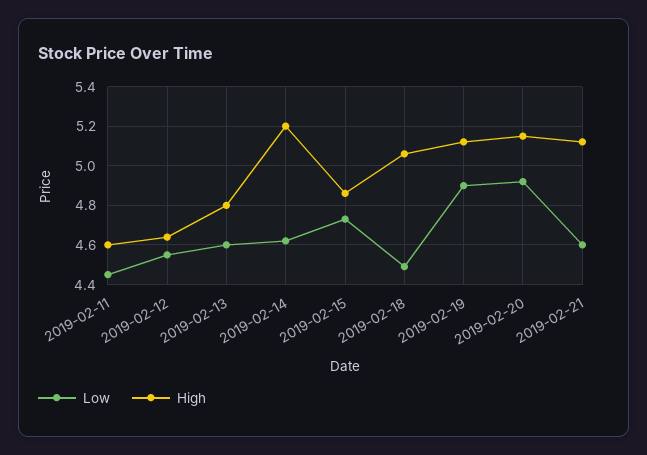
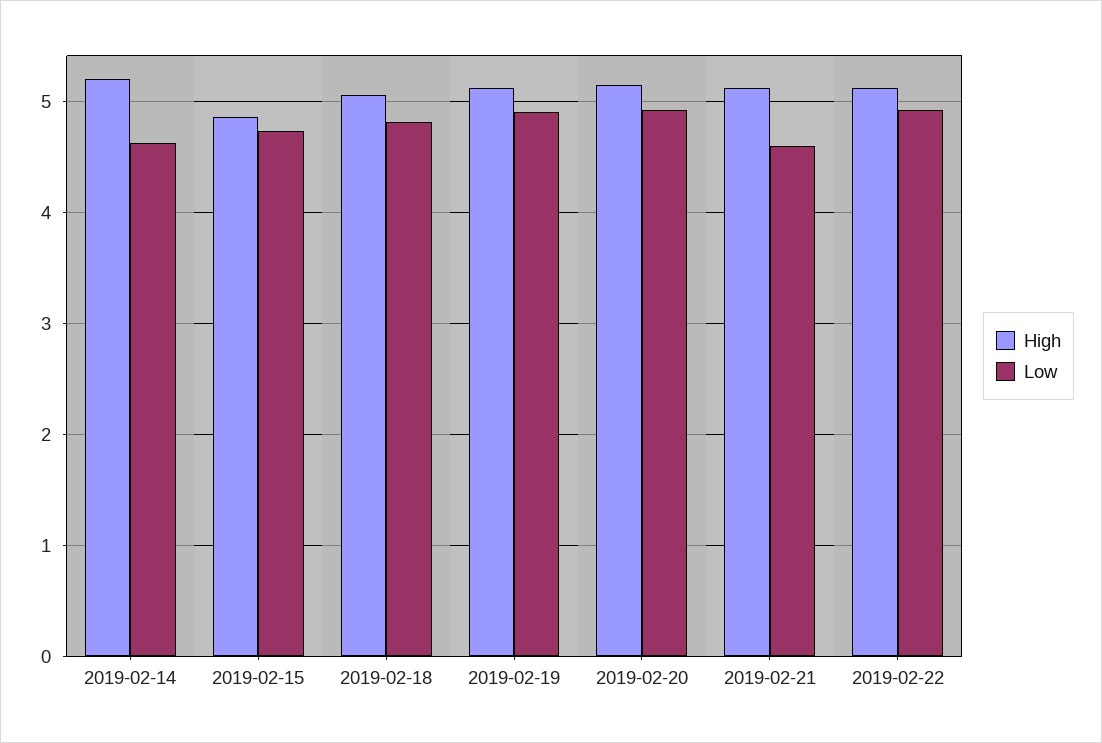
Low, 2019-02-11: 4.45 -> none
High, 2019-02-11: 4.6 -> none
Low, 2019-02-12: 4.55 -> none
High, 2019-02-12: 4.65 -> none
Low, 2019-02-13: 4.6 -> none
High, 2019-02-13: 4.8 -> none
Low, 2019-02-18: 4.5 -> 4.8
High, 2019-02-22: none -> 5.1
Low, 2019-02-22: none -> 4.9

